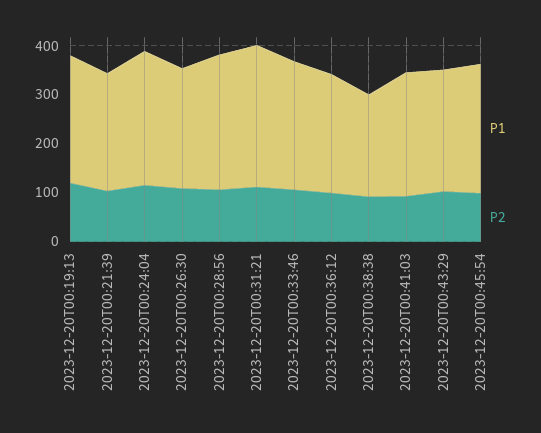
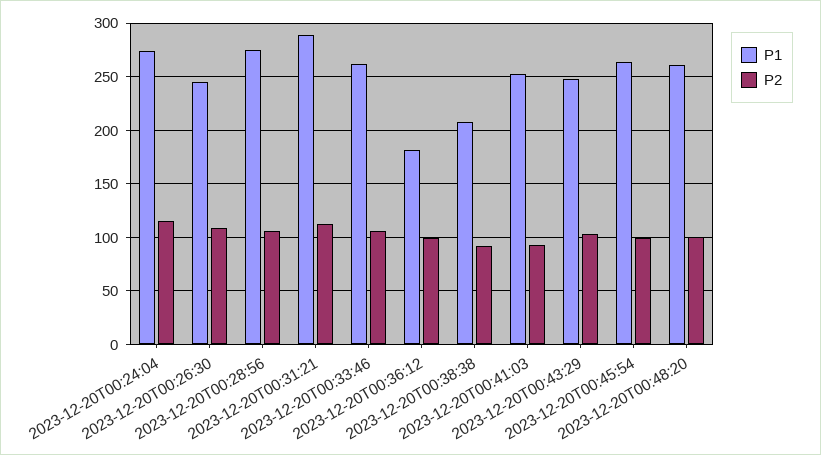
P1, 2023-12-20T00:19:13: 260 -> none
P2, 2023-12-20T00:19:13: 120 -> none
P1, 2023-12-20T00:21:39: 240 -> none
P2, 2023-12-20T00:21:39: 100 -> none
P1, 2023-12-20T00:36:12: 240 -> 180
P1, 2023-12-20T00:48:20: none -> 260
P2, 2023-12-20T00:48:20: none -> 100

